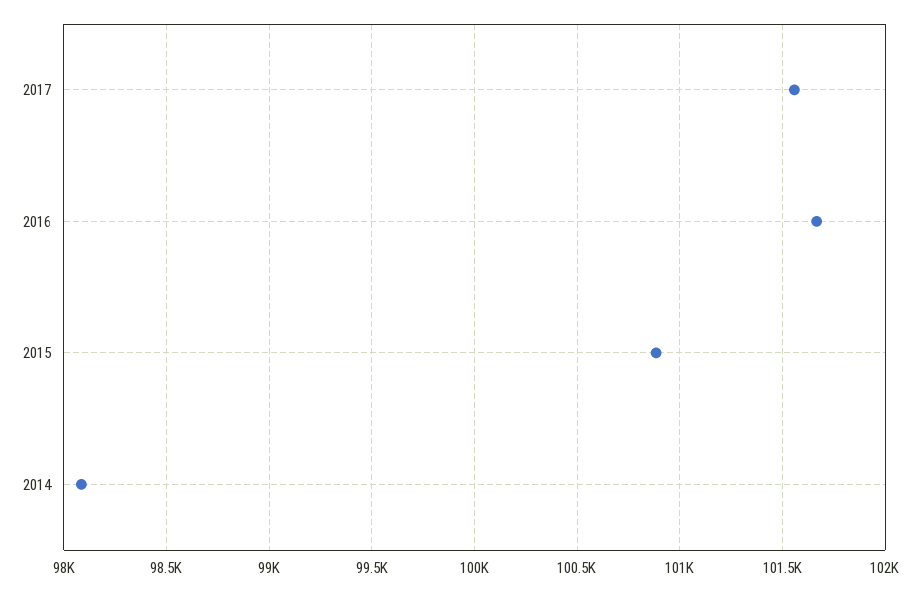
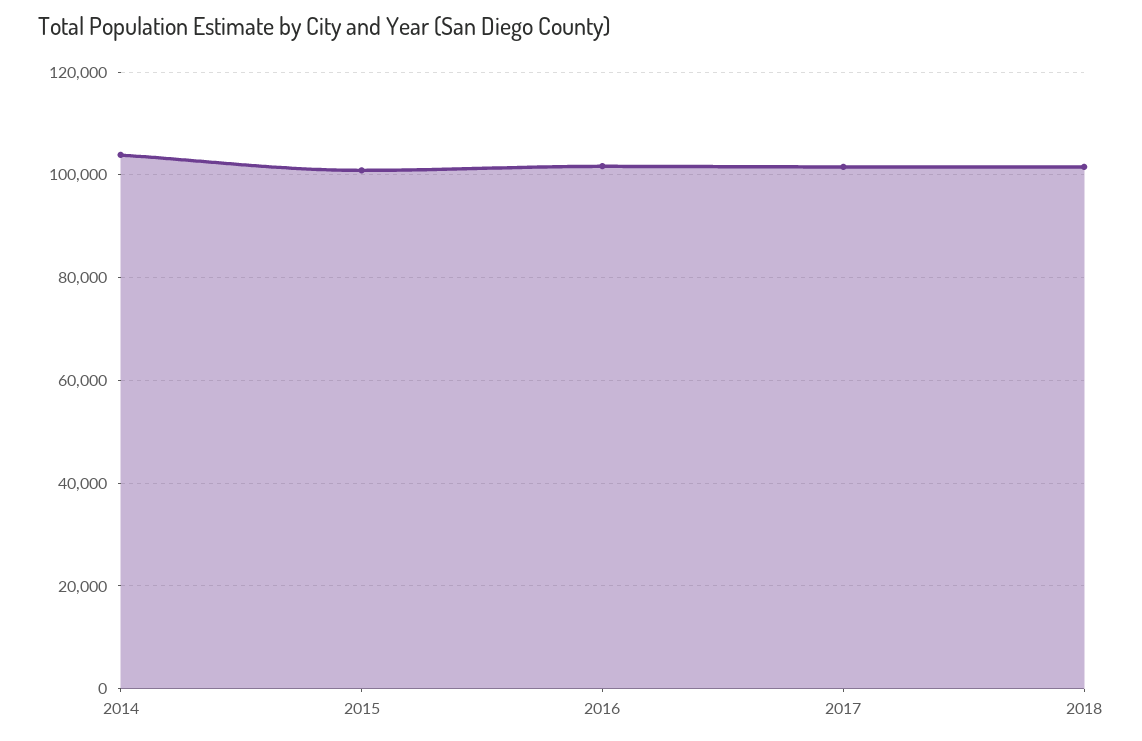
2014: 98100 -> 104000
2018: none -> 102000

